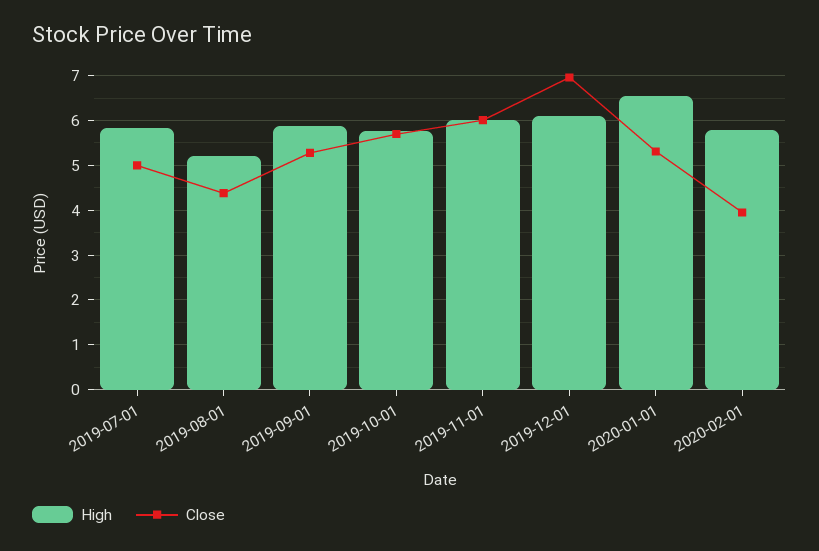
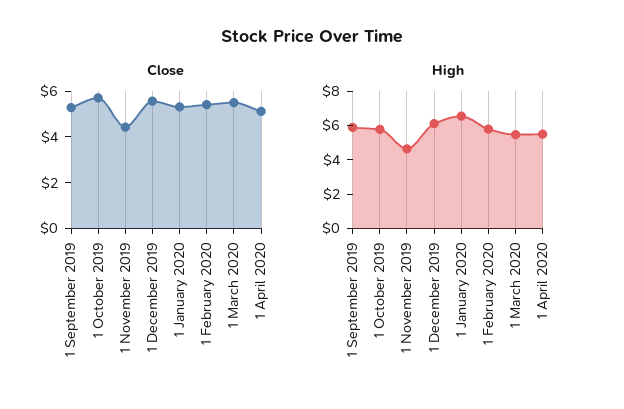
High, 2019-07-01: 5.8 -> none
Close, 2019-07-01: 5 -> none
High, 2019-08-01: 5.2 -> none
Close, 2019-08-01: 4.4 -> none
High, 2019-11-01: 6 -> 4.5
Close, 2019-11-01: 6 -> 4.5
Close, 2019-12-01: 7 -> 5.5
Close, 2020-02-01: 4 -> 5.5
Close, 1 March 2020: none -> 5.5
Close, 1 April 2020: none -> 5
High, 1 March 2020: none -> 5.5
High, 1 April 2020: none -> 5.5

